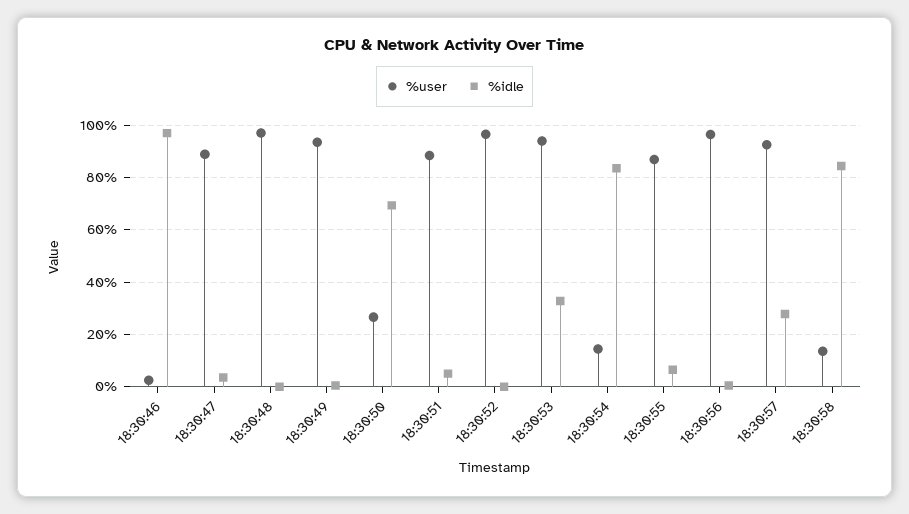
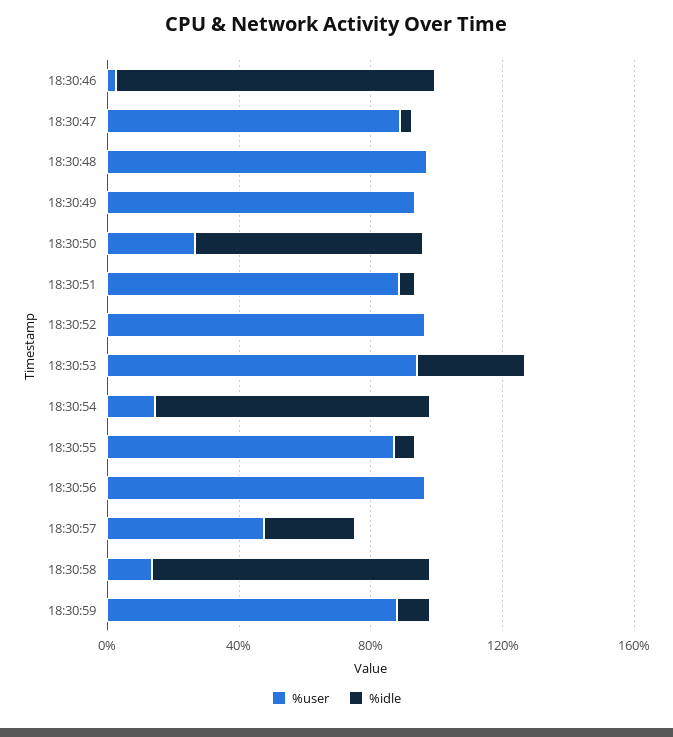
%user, 18:30:57: 92.5 -> 50
%user, 18:30:59: none -> 90
%idle, 18:30:59: none -> 10

